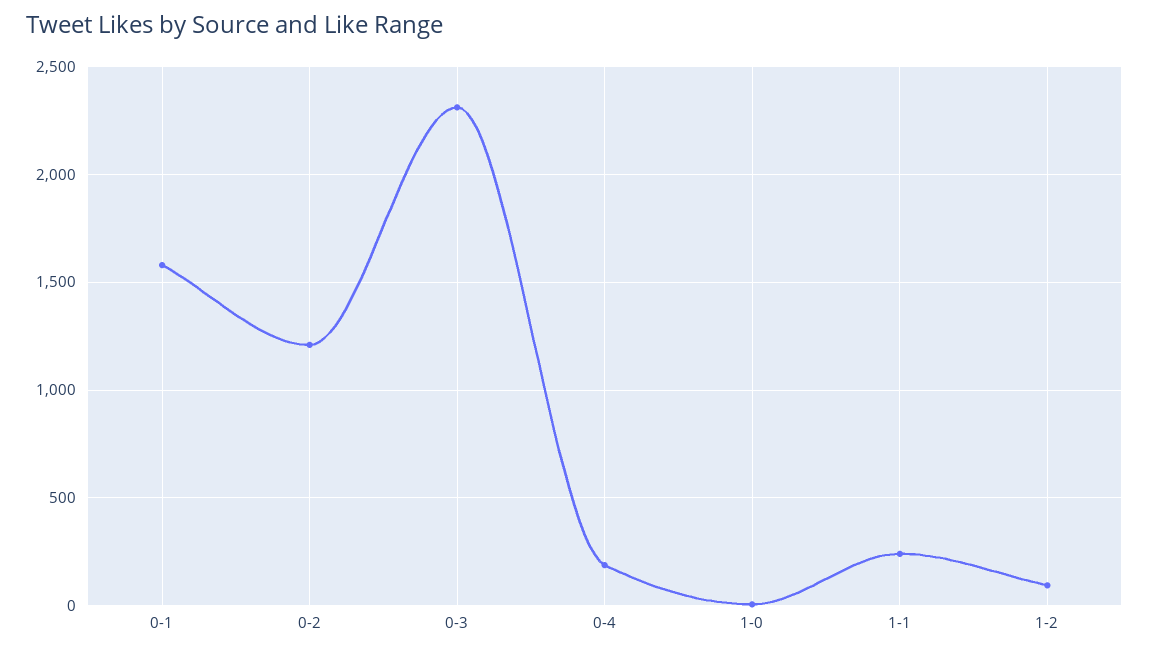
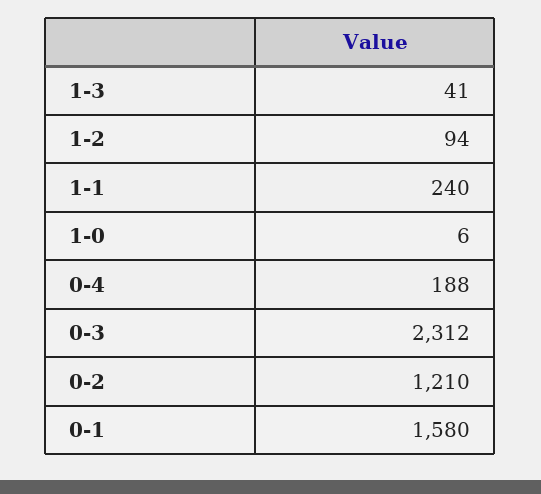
1-3: none -> 41

